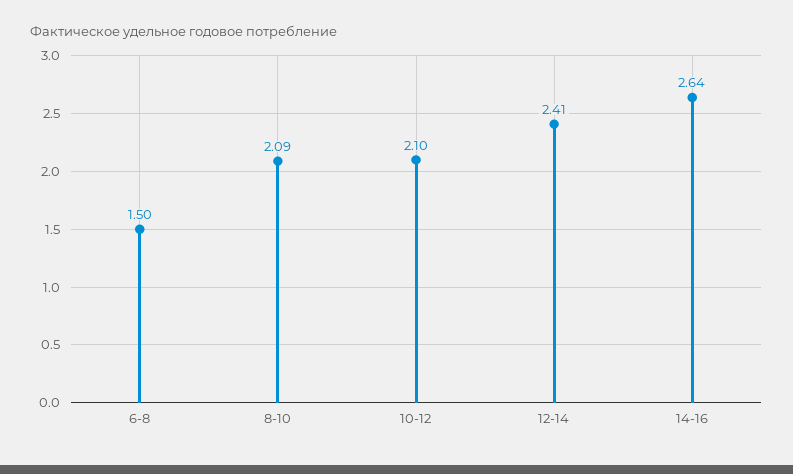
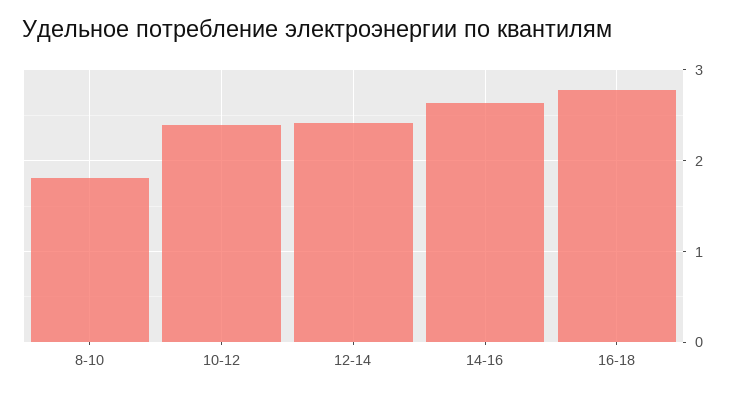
6-8: 1.5 -> none
8-10: 2.09 -> 1.8
10-12: 2.1 -> 2.4
16-18: none -> 2.8

